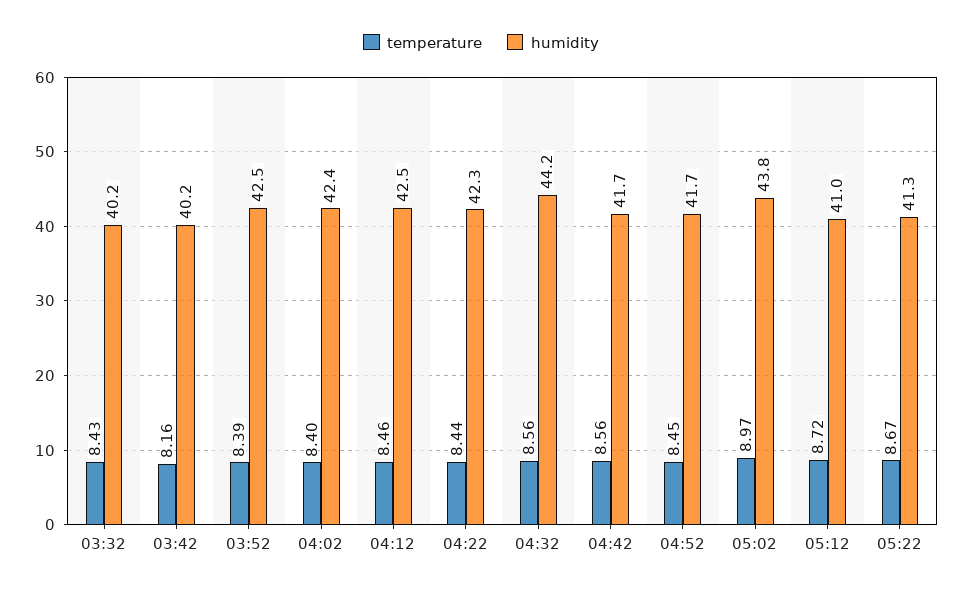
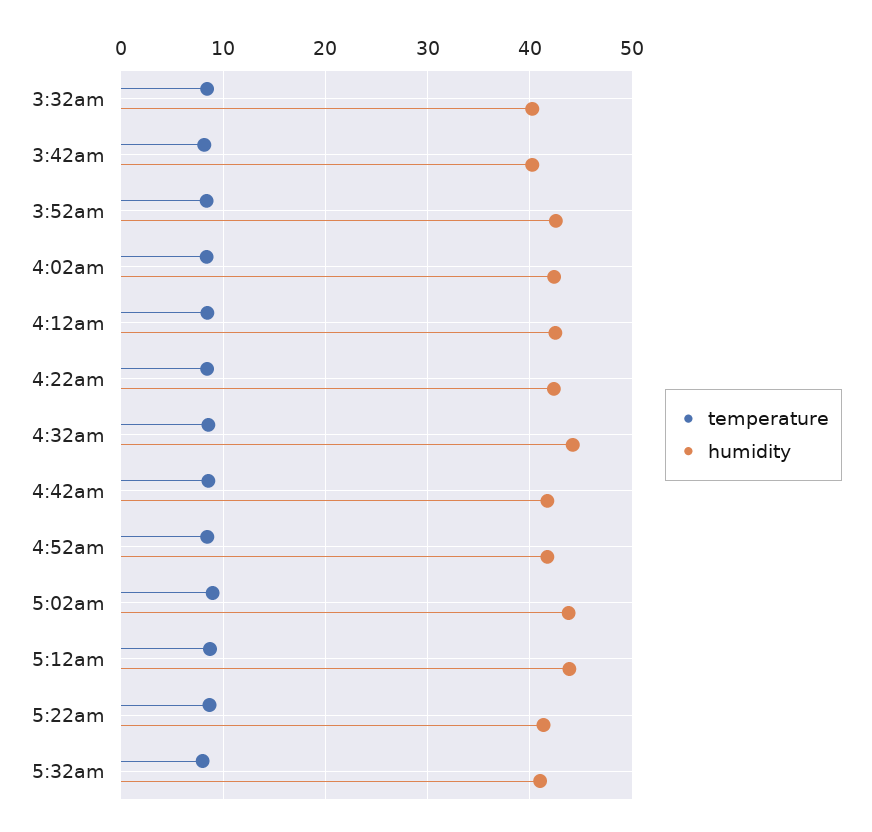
humidity, 05:12: 41 -> 44
temperature, 5:32am: none -> 8
humidity, 5:32am: none -> 41

